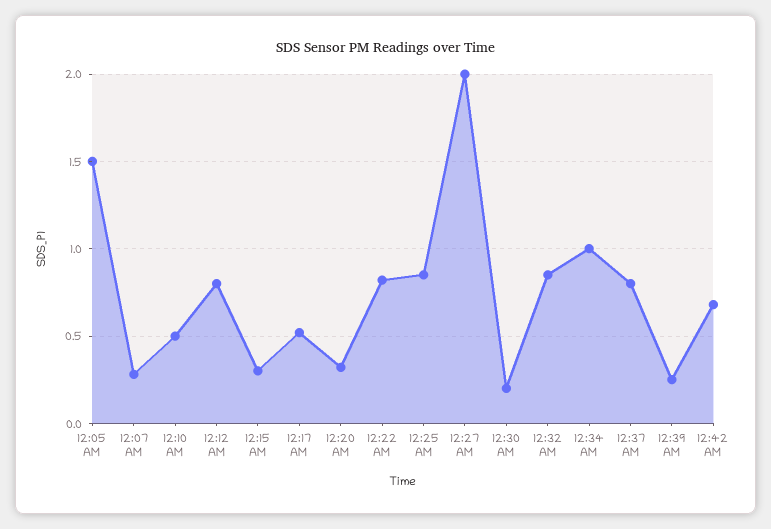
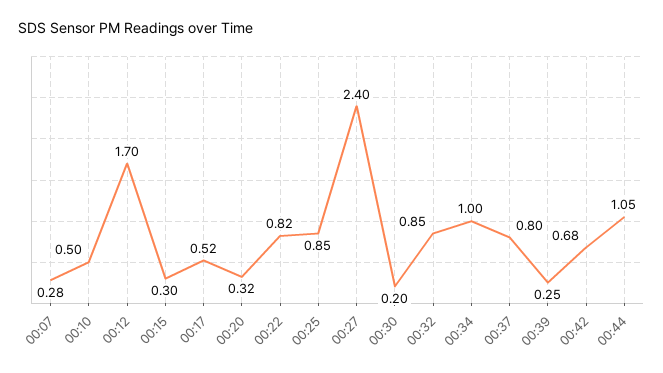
12:05 AM: 1.5 -> none
12:12 AM: 0.8 -> 1.7
12:27 AM: 2 -> 2.4
00:44: none -> 1.05

